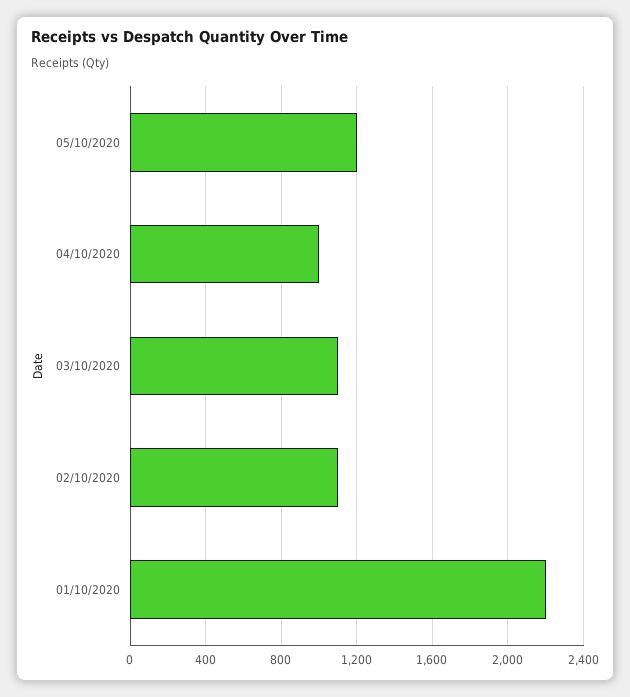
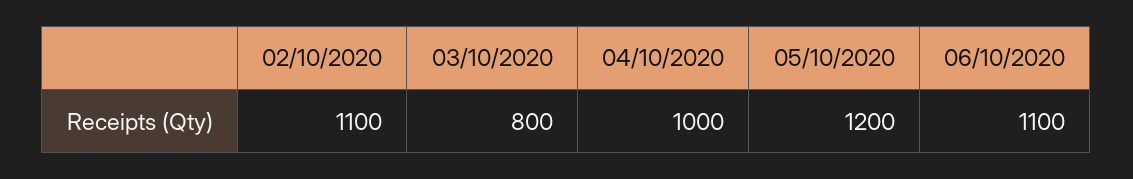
03/10/2020: 1100 -> 800
01/10/2020: 2200 -> none
06/10/2020: none -> 1100

